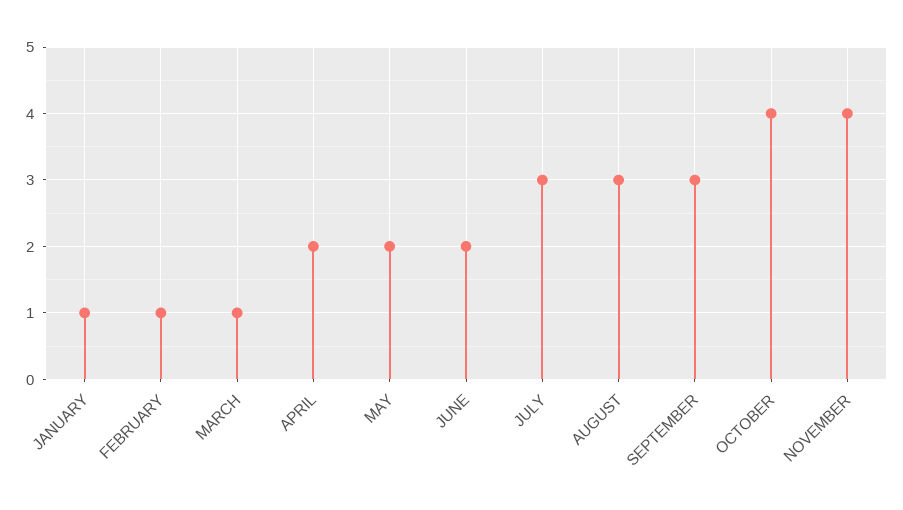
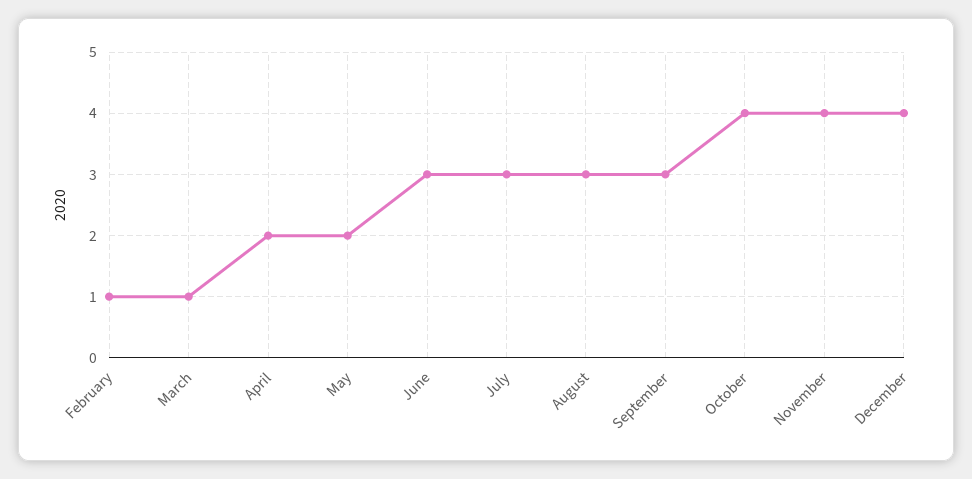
JANUARY: 1 -> none
JUNE: 2 -> 3
December: none -> 4

